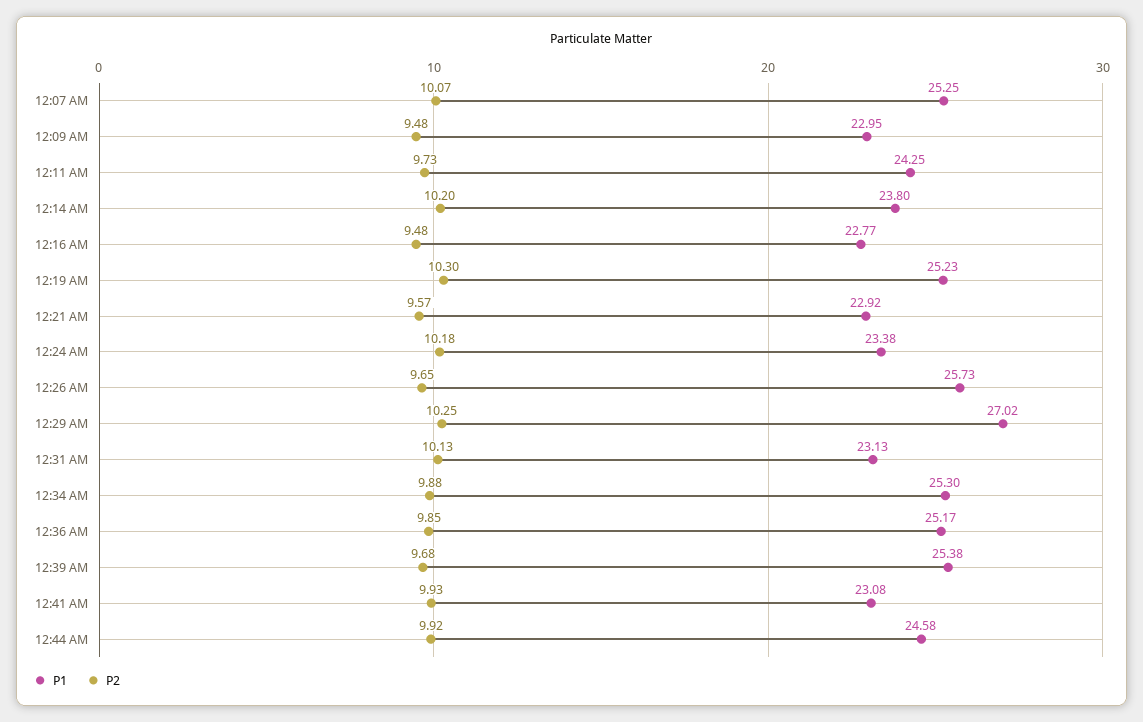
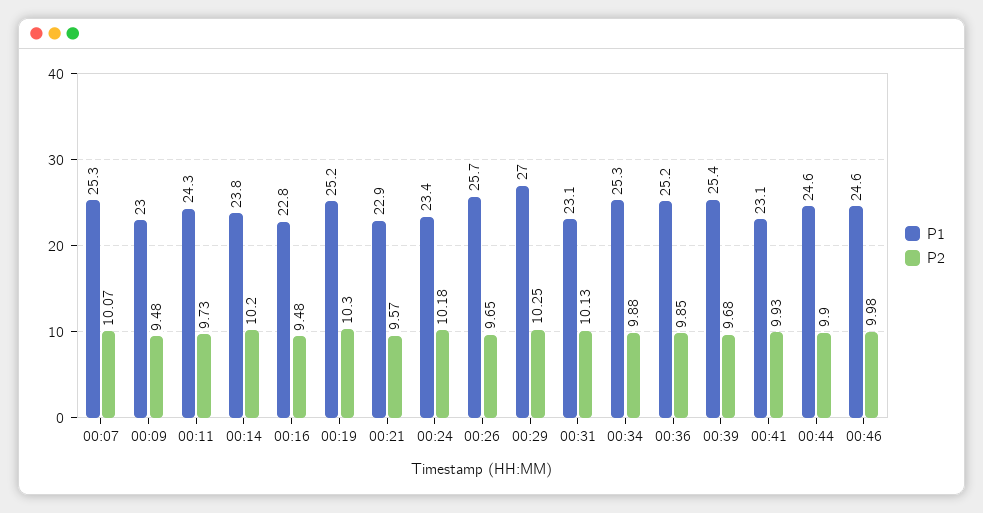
P2, 12:44 AM: 9.92 -> 9.9
P1, 00:46: none -> 24.6
P2, 00:46: none -> 9.98

